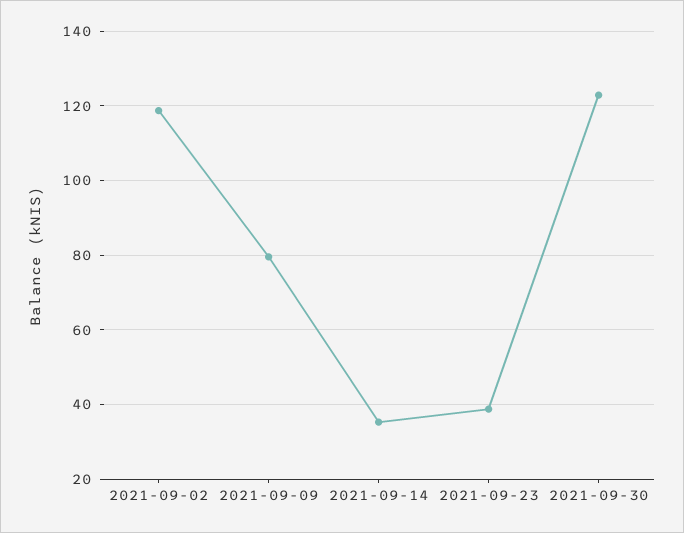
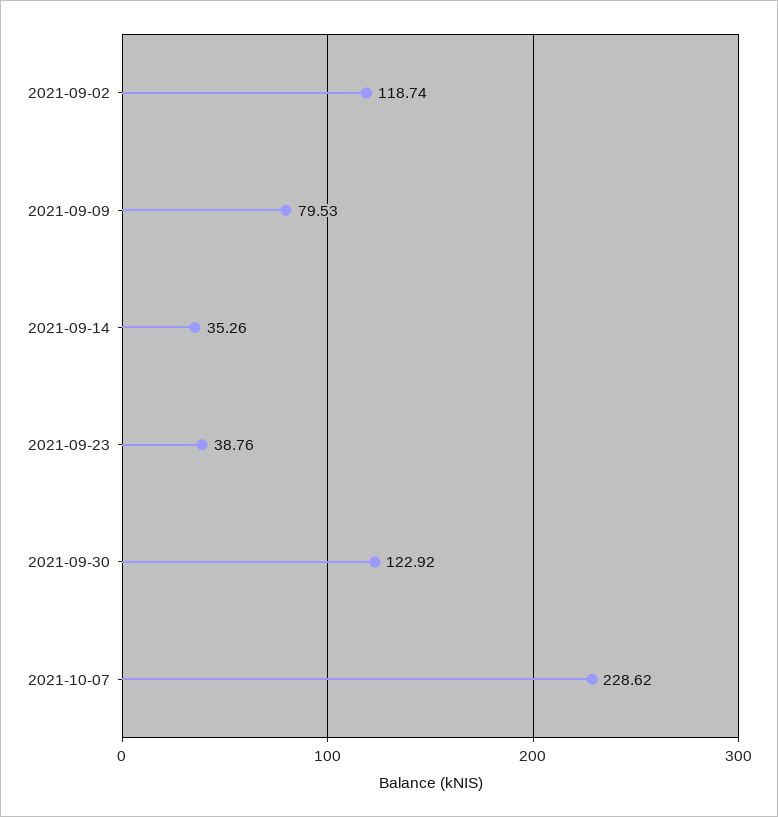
2021-10-07: none -> 228.62

